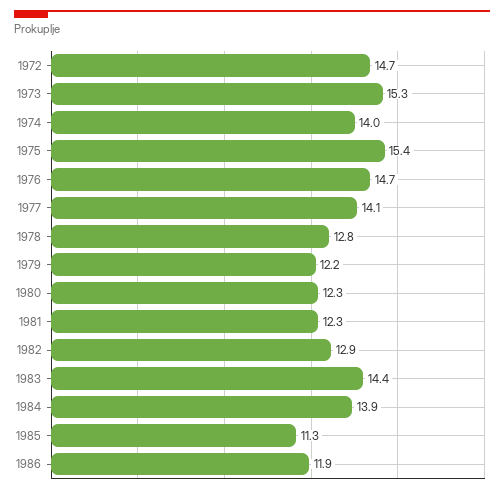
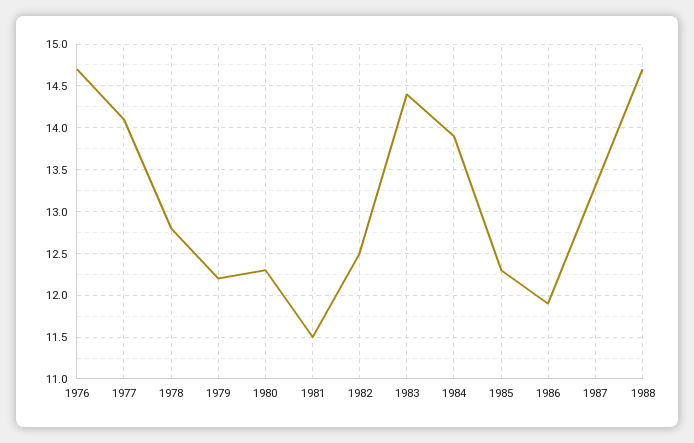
1972: 14.7 -> none
1973: 15.3 -> none
1974: 14 -> none
1975: 15.4 -> none
1981: 12.3 -> 11.5
1982: 12.9 -> 12.5
1985: 11.3 -> 12.3
1987: none -> 13.3
1988: none -> 14.7

